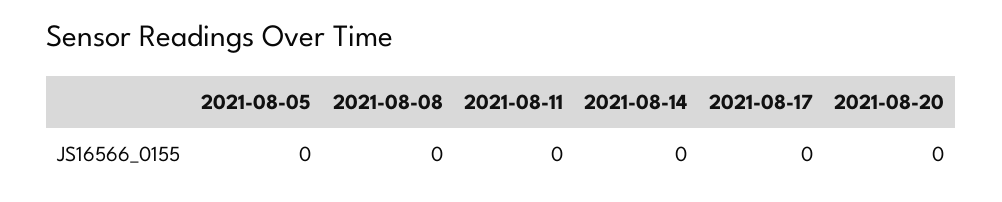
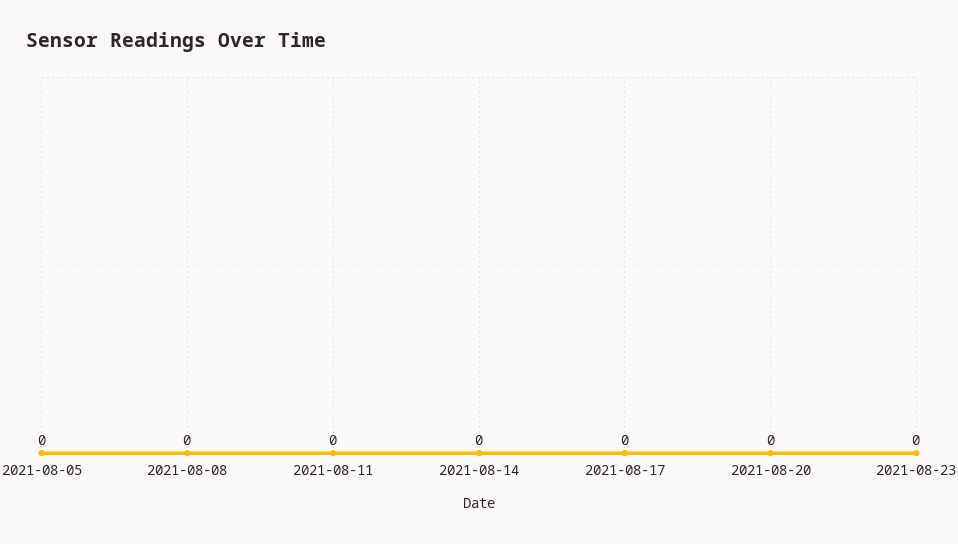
2021-08-23: none -> 0

